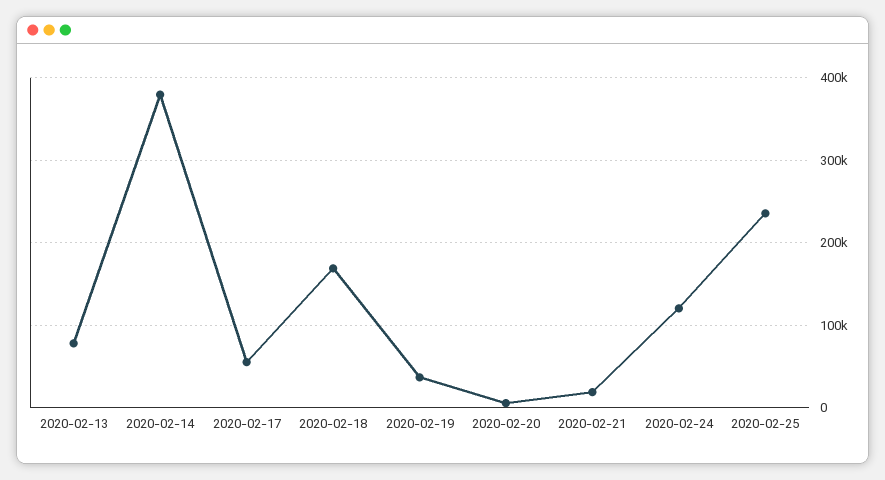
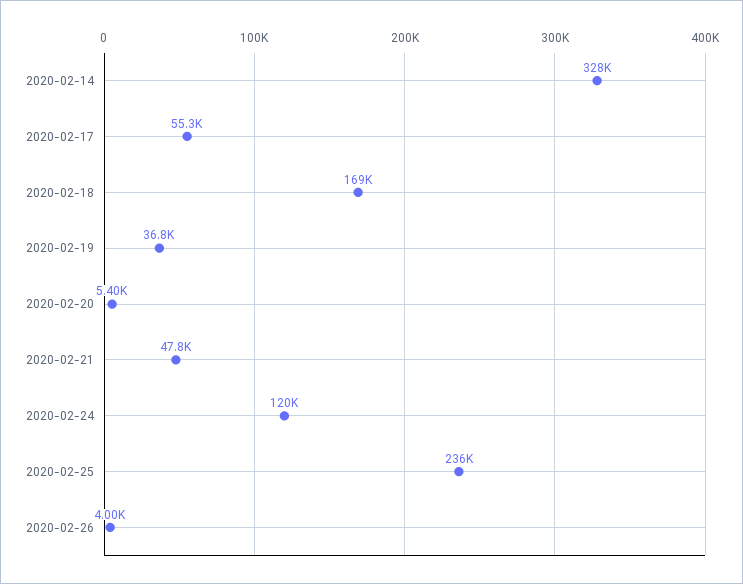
2020-02-13: 80000 -> none
2020-02-14: 380000 -> 328000
2020-02-21: 20000 -> 47800
2020-02-26: none -> 4000

